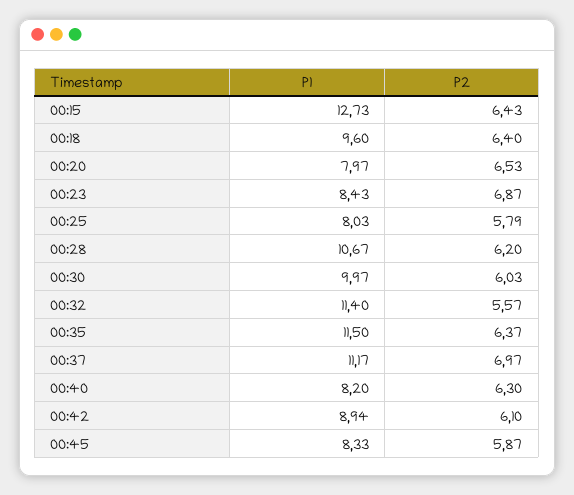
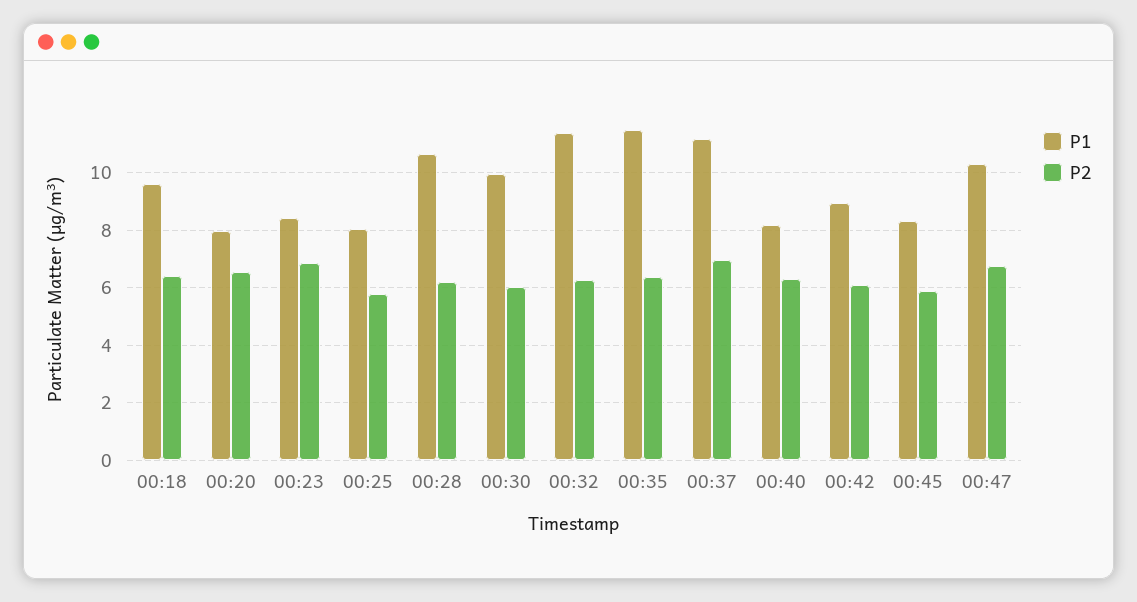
P1, 00:15: 12.73 -> none
P2, 00:15: 6.43 -> none
P2, 00:32: 5.57 -> 6.25
P1, 00:47: none -> 10.25
P2, 00:47: none -> 6.75

